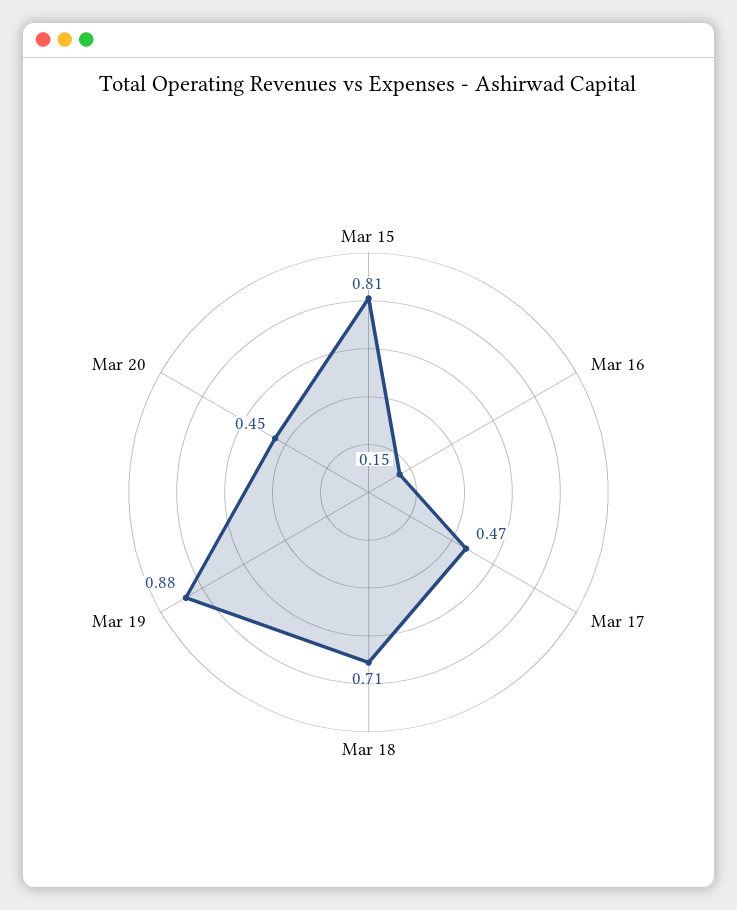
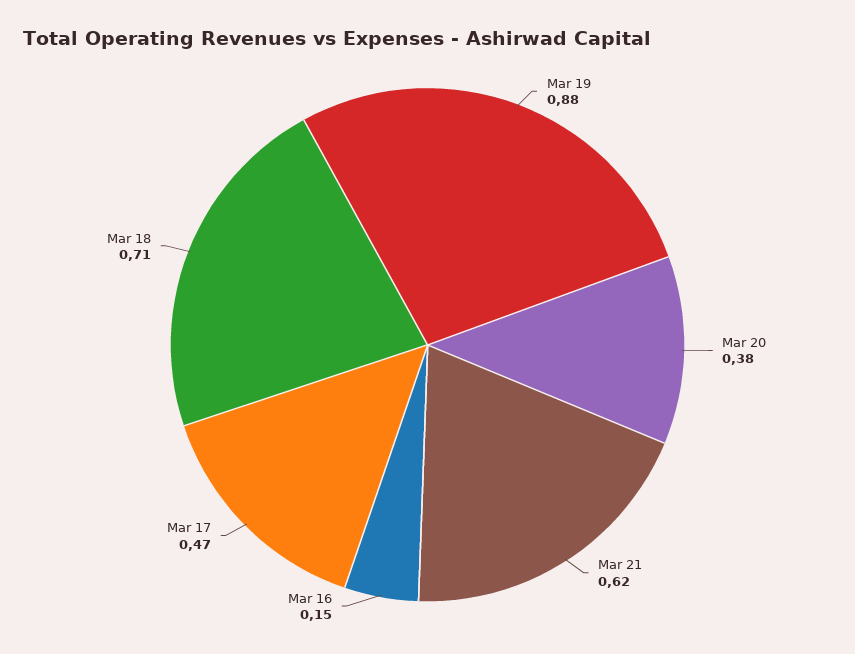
Mar 15: 0.81 -> none
Mar 20: 0.45 -> 0.38
Mar 21: none -> 0.62

